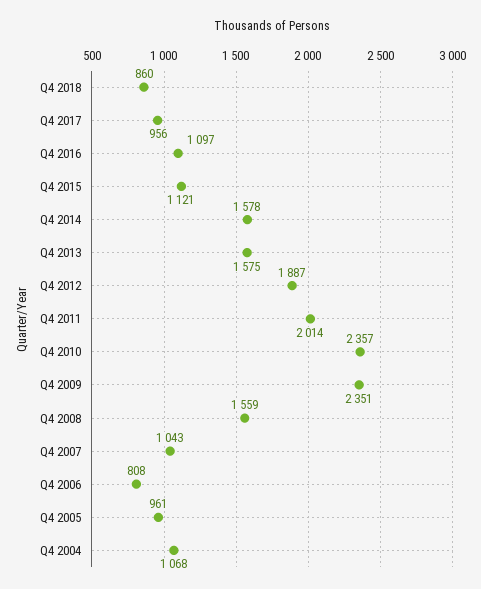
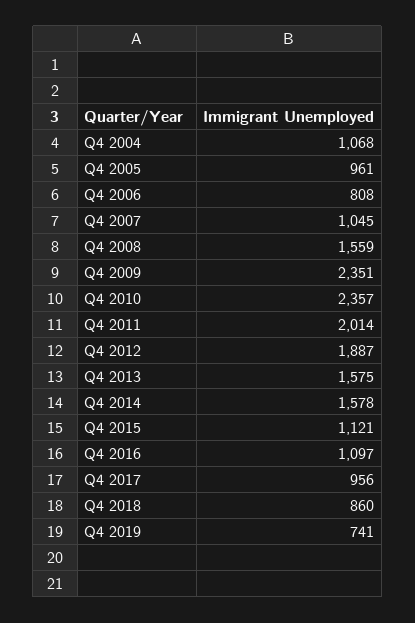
Q4 2007: 1043 -> 1045
Q4 2019: none -> 741

